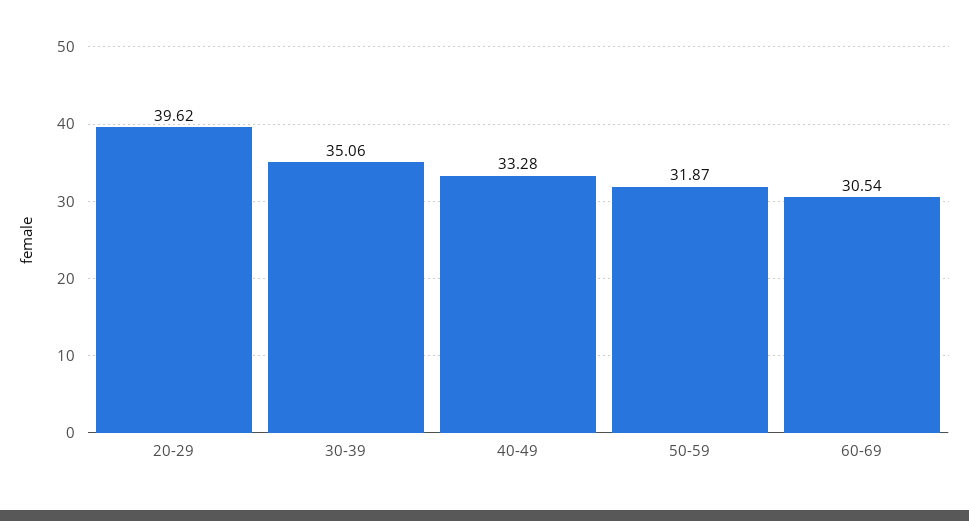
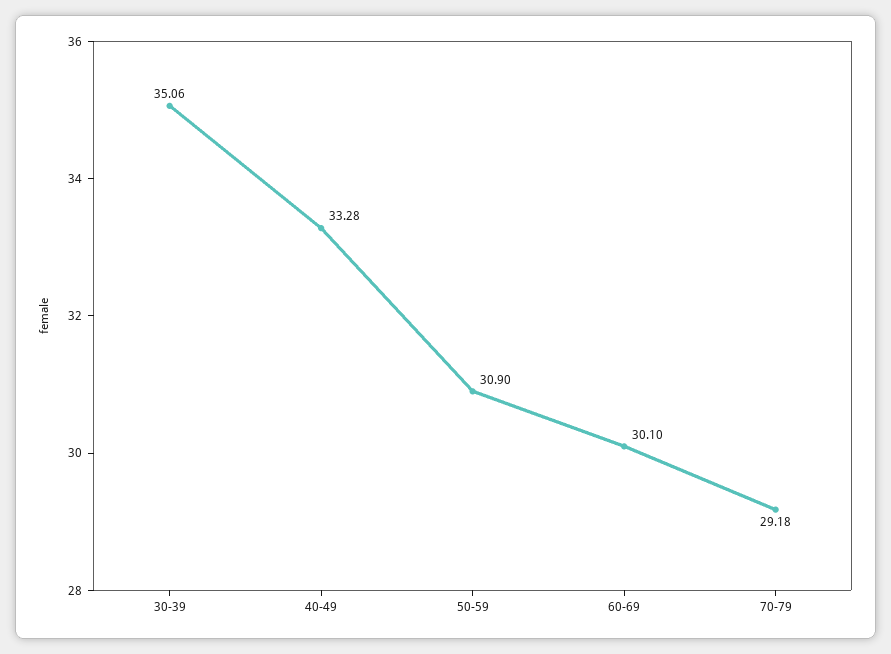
20-29: 39.62 -> none
50-59: 31.87 -> 30.9
60-69: 30.54 -> 30.1
70-79: none -> 29.18

